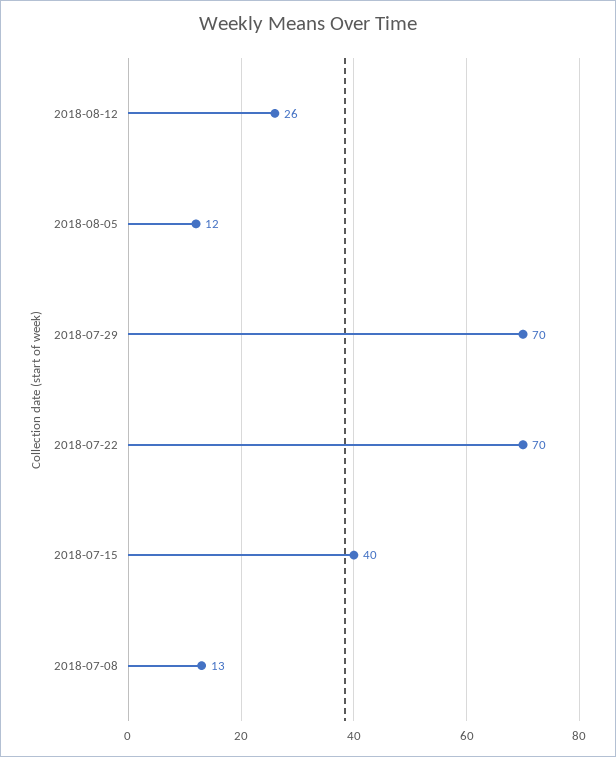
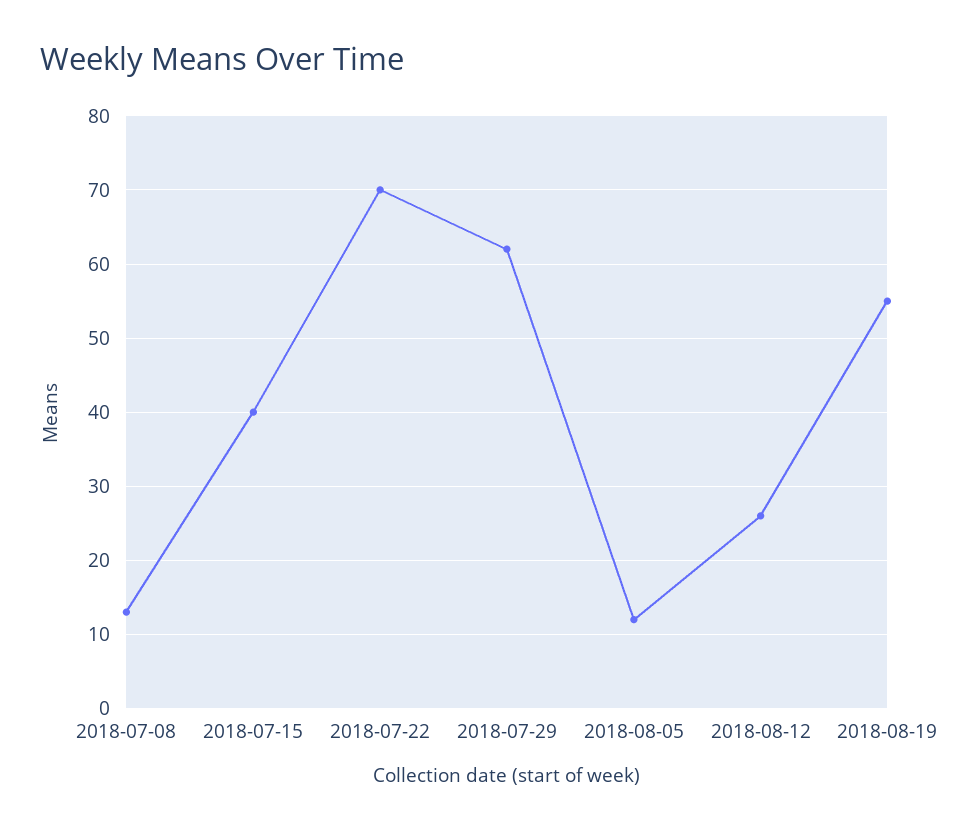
2018-07-29: 70 -> 62
2018-08-19: none -> 55

